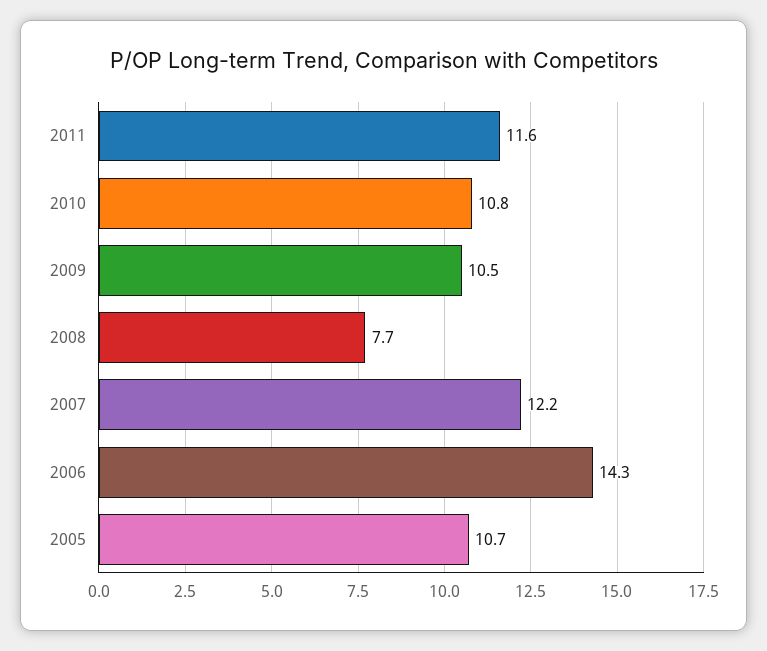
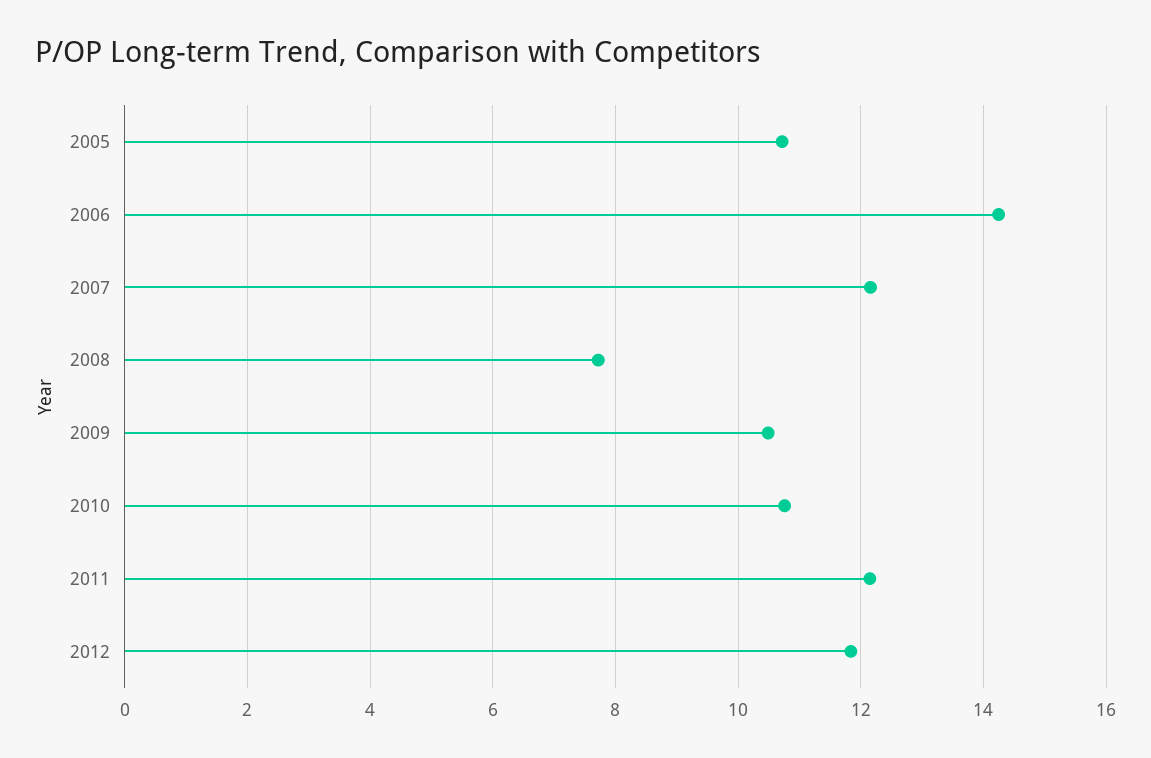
2011: 11.6 -> 12.2
2012: none -> 11.8

